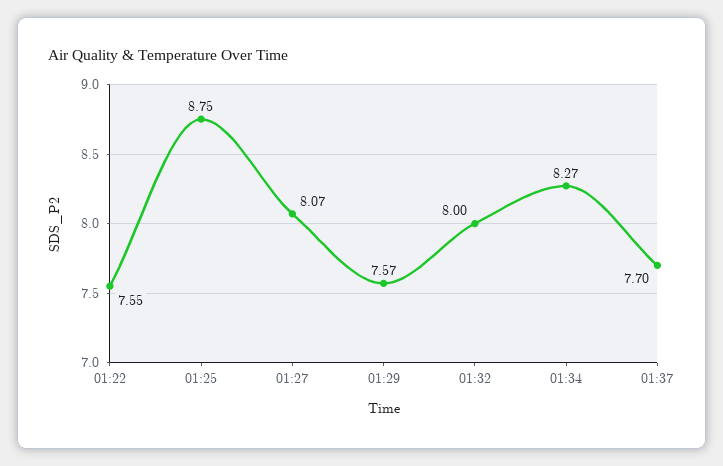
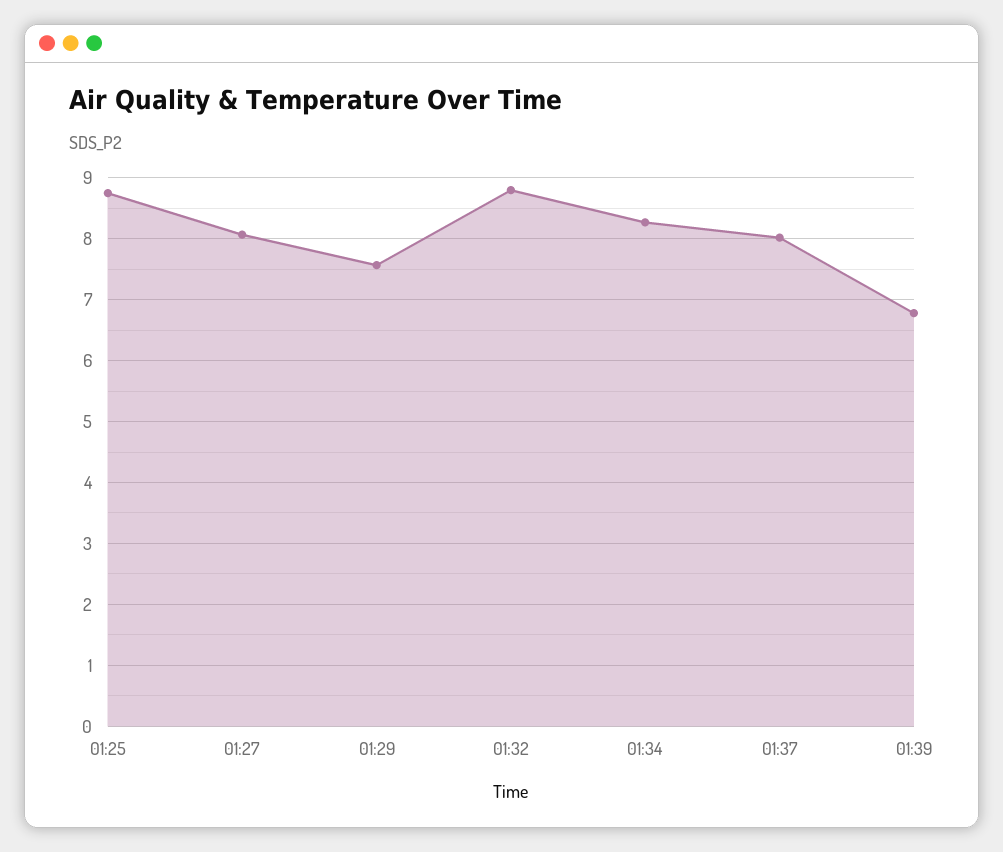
01:22: 7.55 -> none
01:32: 8 -> 8.8
01:37: 7.7 -> 8
01:39: none -> 6.8

